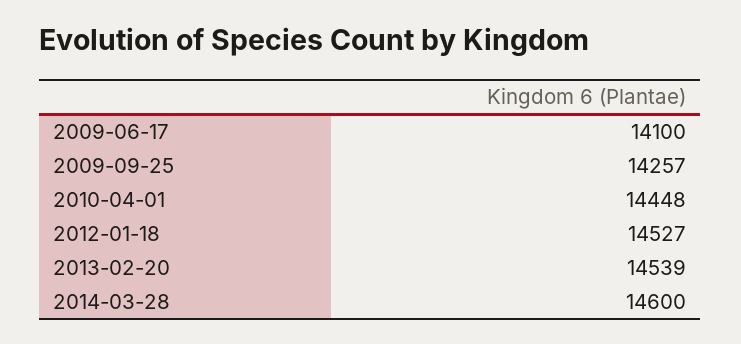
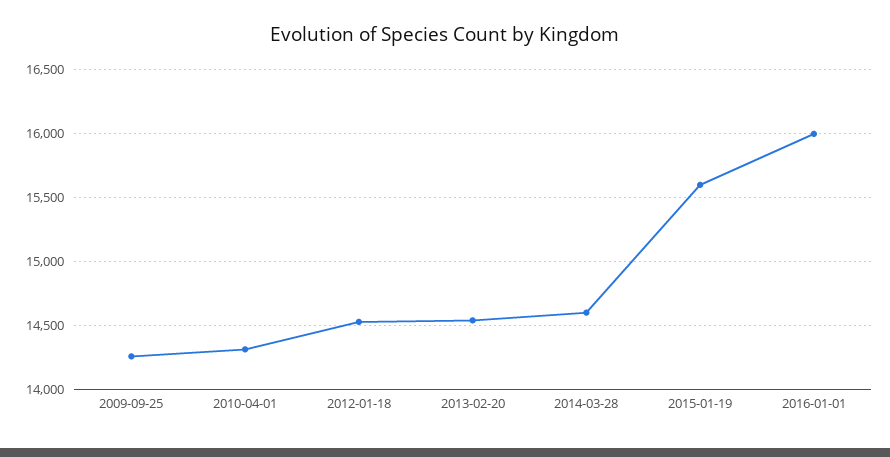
2009-06-17: 14100 -> none
2010-04-01: 14448 -> 14300
2015-01-19: none -> 15600
2016-01-01: none -> 16000

